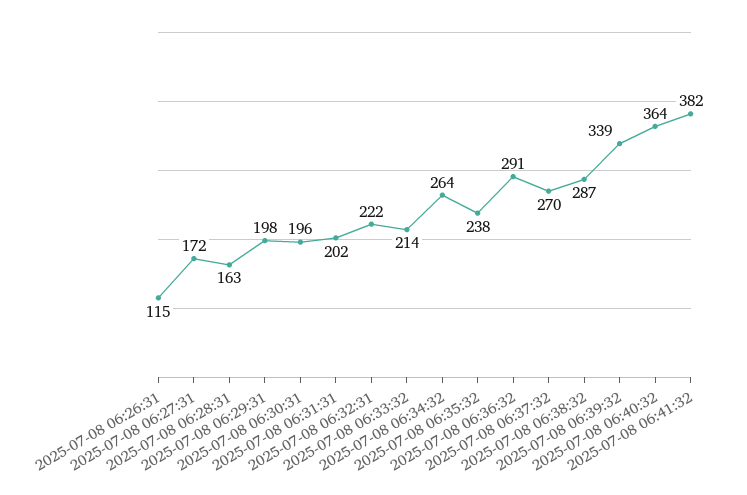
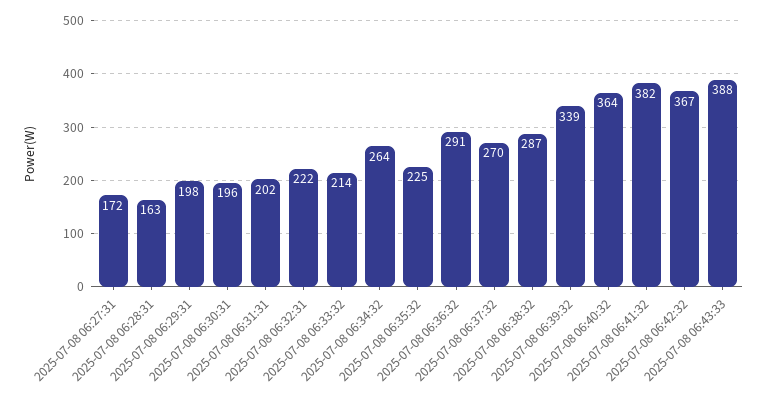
2025-07-08 06:26:31: 115 -> none
2025-07-08 06:35:32: 238 -> 225
2025-07-08 06:42:32: none -> 367
2025-07-08 06:43:33: none -> 388

